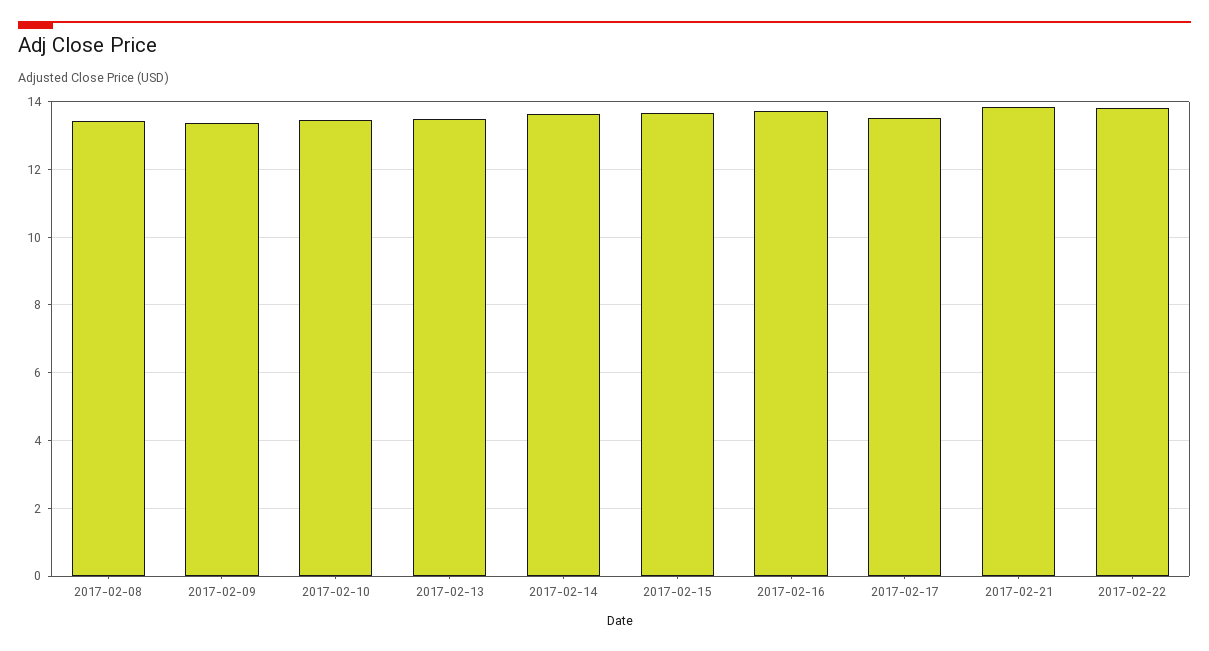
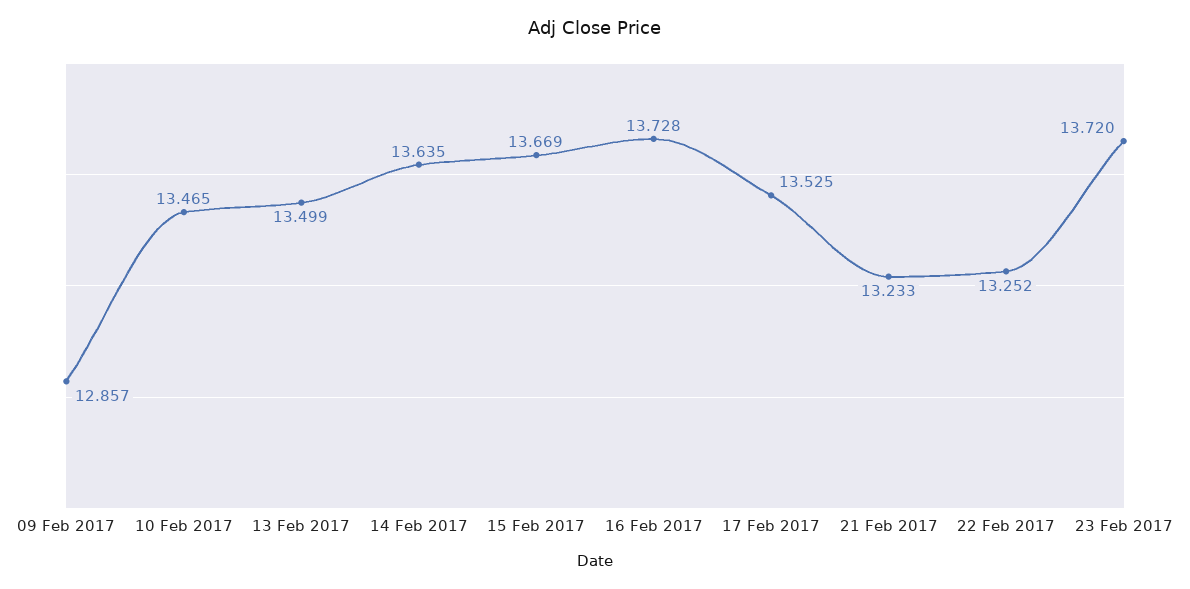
2017-02-08: 13.4 -> none
2017-02-09: 13.4 -> 12.857
2017-02-21: 13.8 -> 13.233
2017-02-22: 13.8 -> 13.252
23 Feb 2017: none -> 13.72

